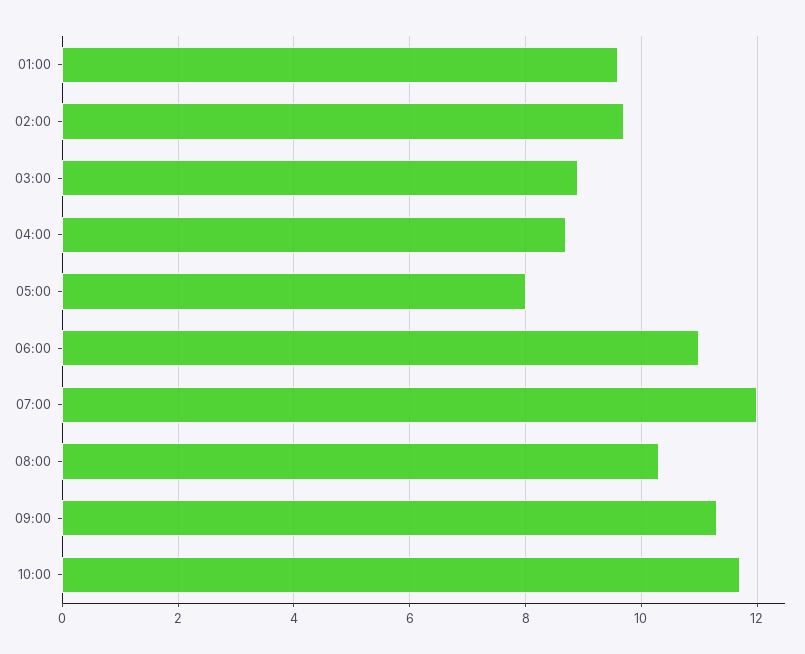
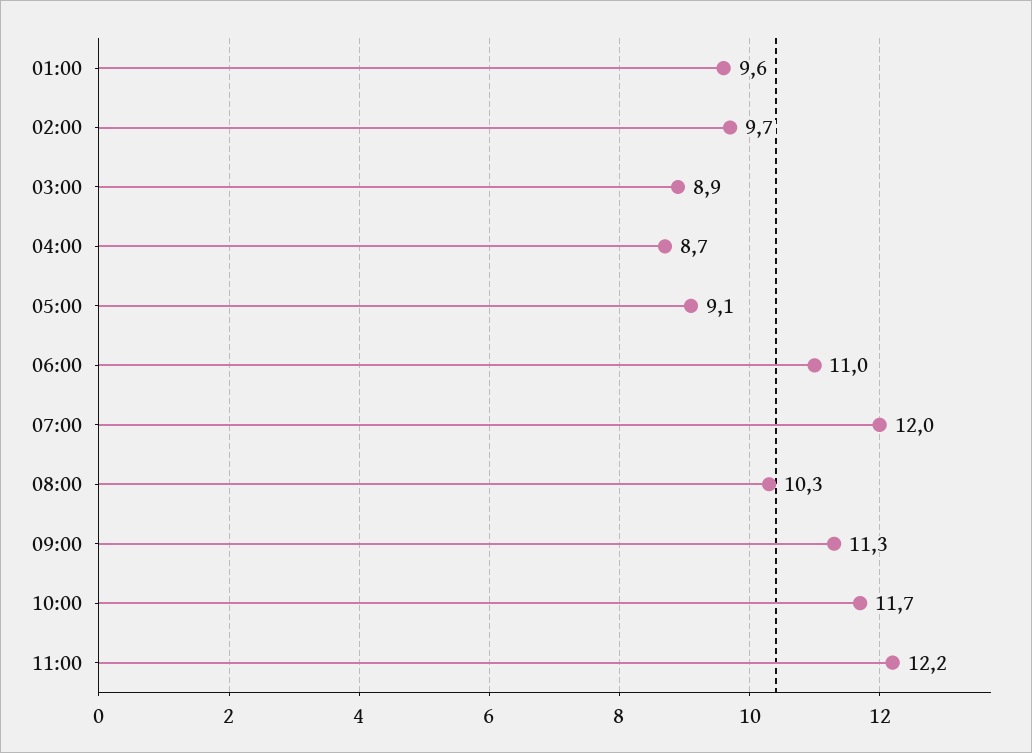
05:00: 8 -> 9.1
11:00: none -> 12.2

